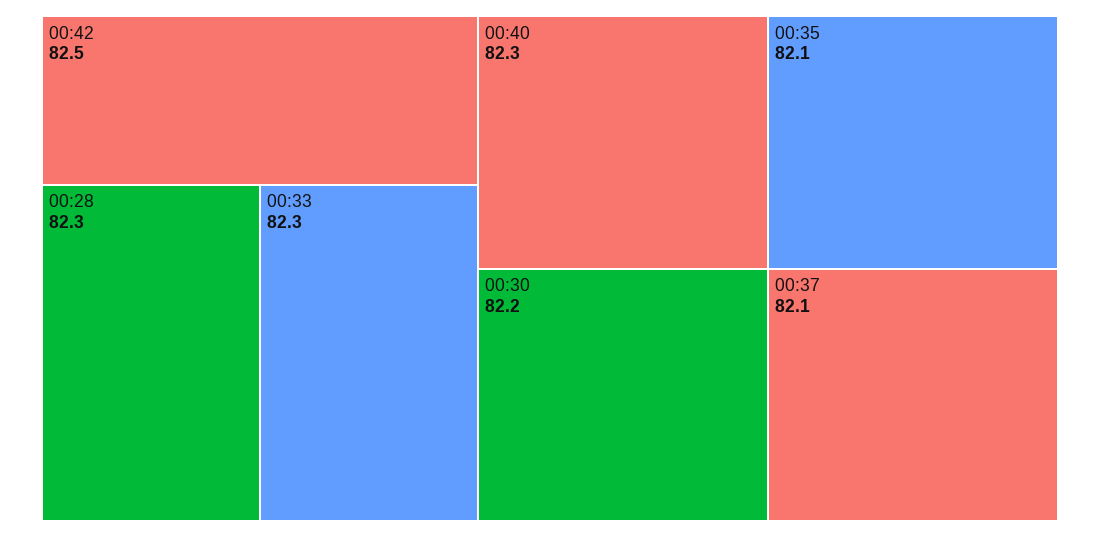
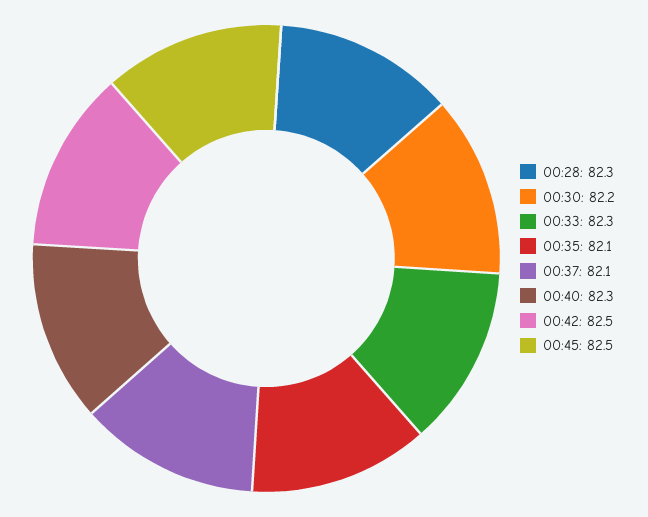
00:45: none -> 82.5

